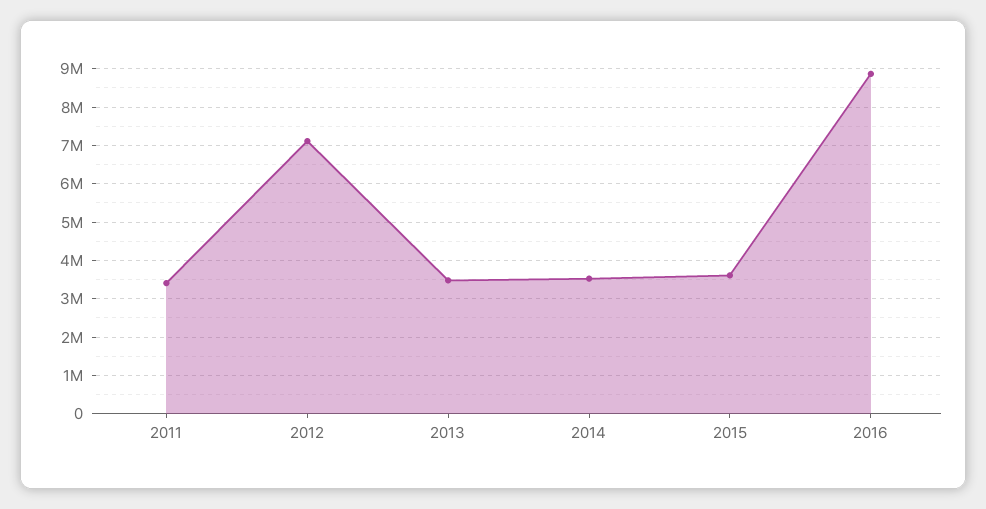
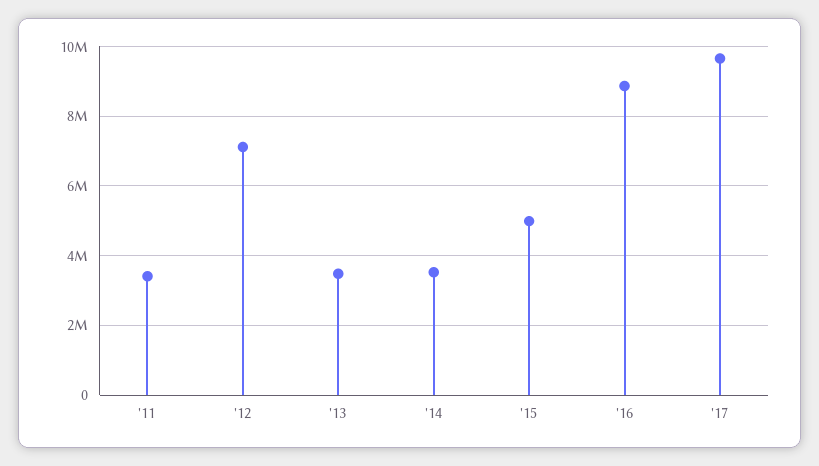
2015: 3600000 -> 5000000
'17: none -> 9600000

